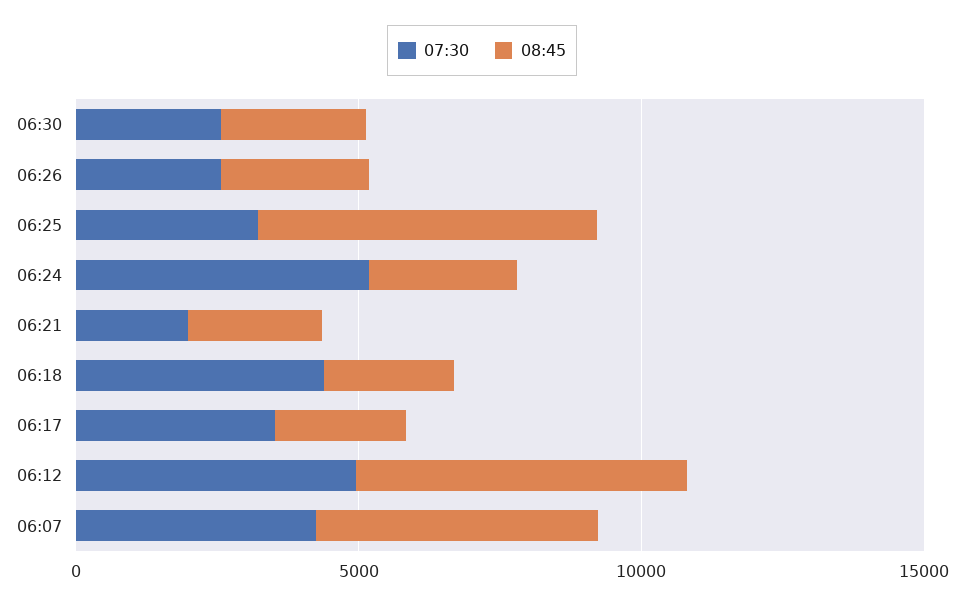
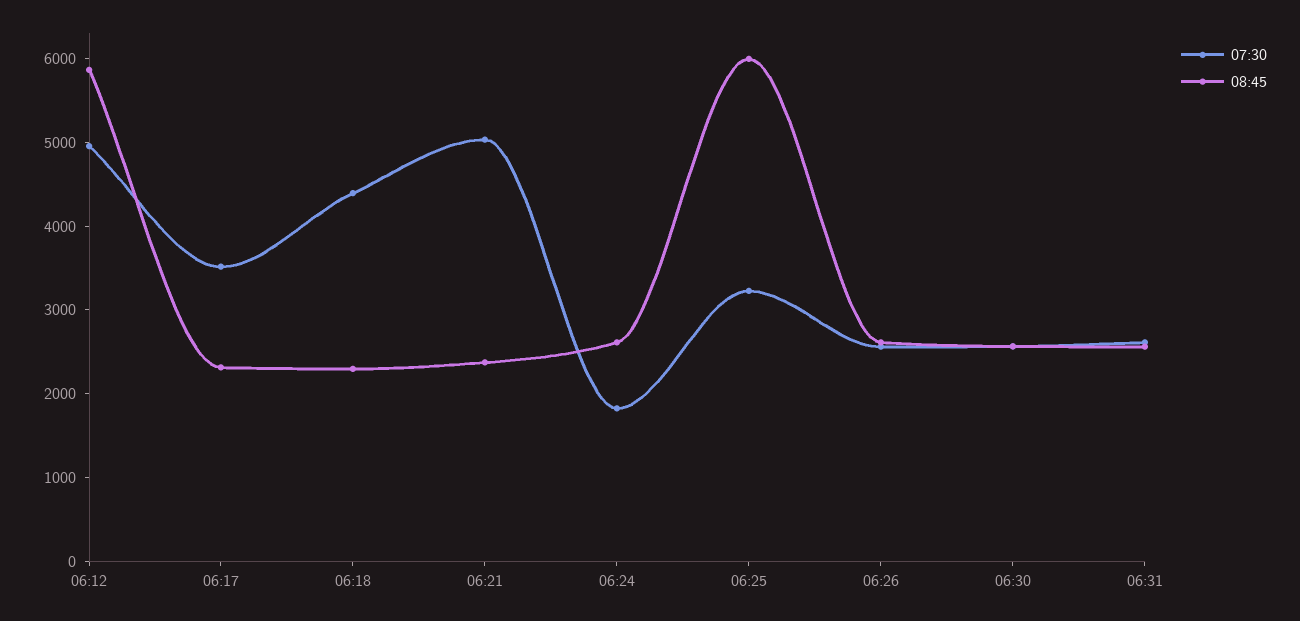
07:30, 06:24: 5000 -> 1800
07:30, 06:21: 2000 -> 5000
07:30, 06:07: 4000 -> none
08:45, 06:07: 5000 -> none
07:30, 06:31: none -> 2600
08:45, 06:31: none -> 2600

